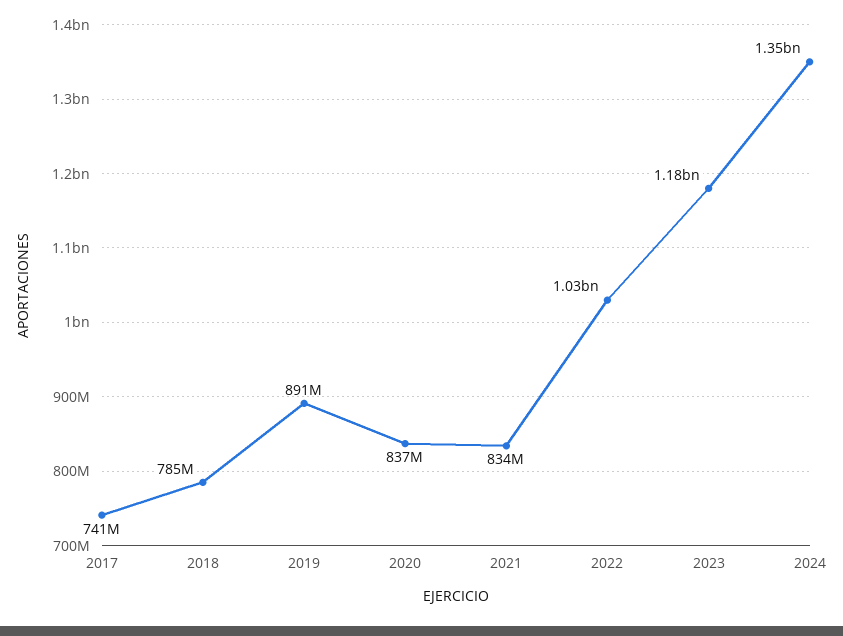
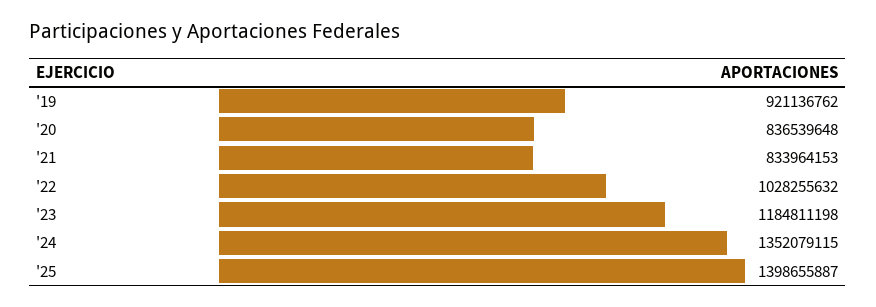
2017: 741000000 -> none
2018: 785000000 -> none
2019: 891000000 -> 921136762
'25: none -> 1398655887

